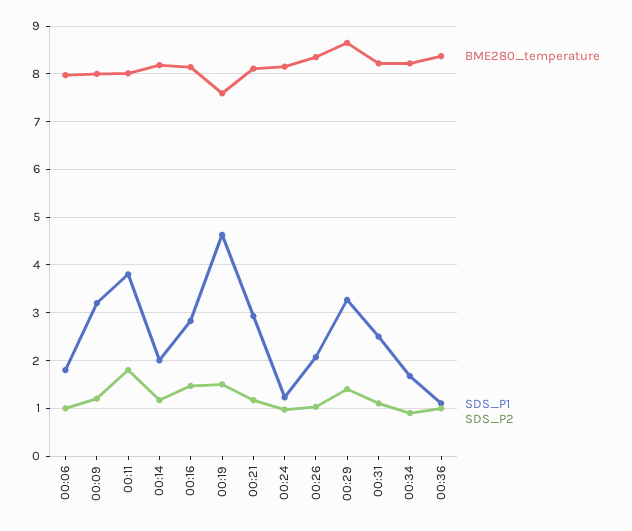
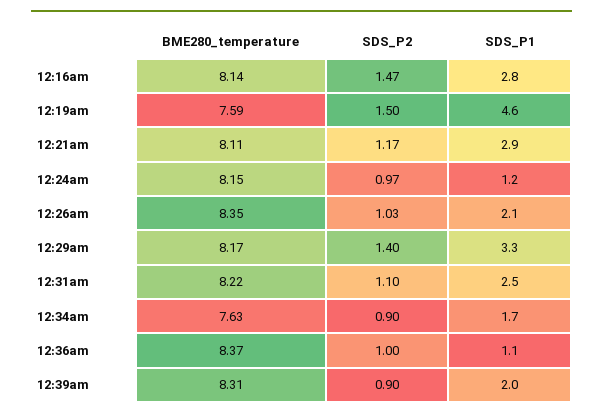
BME280_temperature, 00:06: 8 -> none
SDS_P1, 00:06: 1.8 -> none
SDS_P2, 00:06: 1 -> none
BME280_temperature, 00:09: 8 -> none
SDS_P1, 00:09: 3.2 -> none
SDS_P2, 00:09: 1.2 -> none
BME280_temperature, 00:11: 8 -> none
SDS_P1, 00:11: 3.8 -> none
SDS_P2, 00:11: 1.8 -> none
BME280_temperature, 00:14: 8.2 -> none
SDS_P1, 00:14: 2 -> none
SDS_P2, 00:14: 1.2 -> none
BME280_temperature, 00:29: 8.6 -> 8.17
BME280_temperature, 00:34: 8.2 -> 7.63
BME280_temperature, 12:39am: none -> 8.31
SDS_P2, 12:39am: none -> 0.9
SDS_P1, 12:39am: none -> 2

